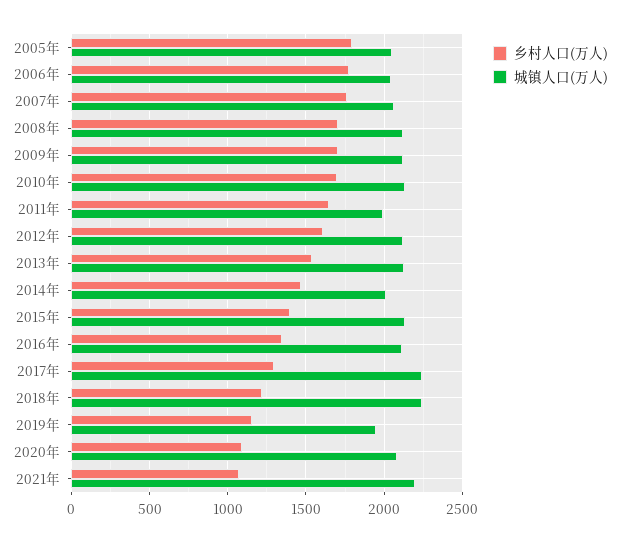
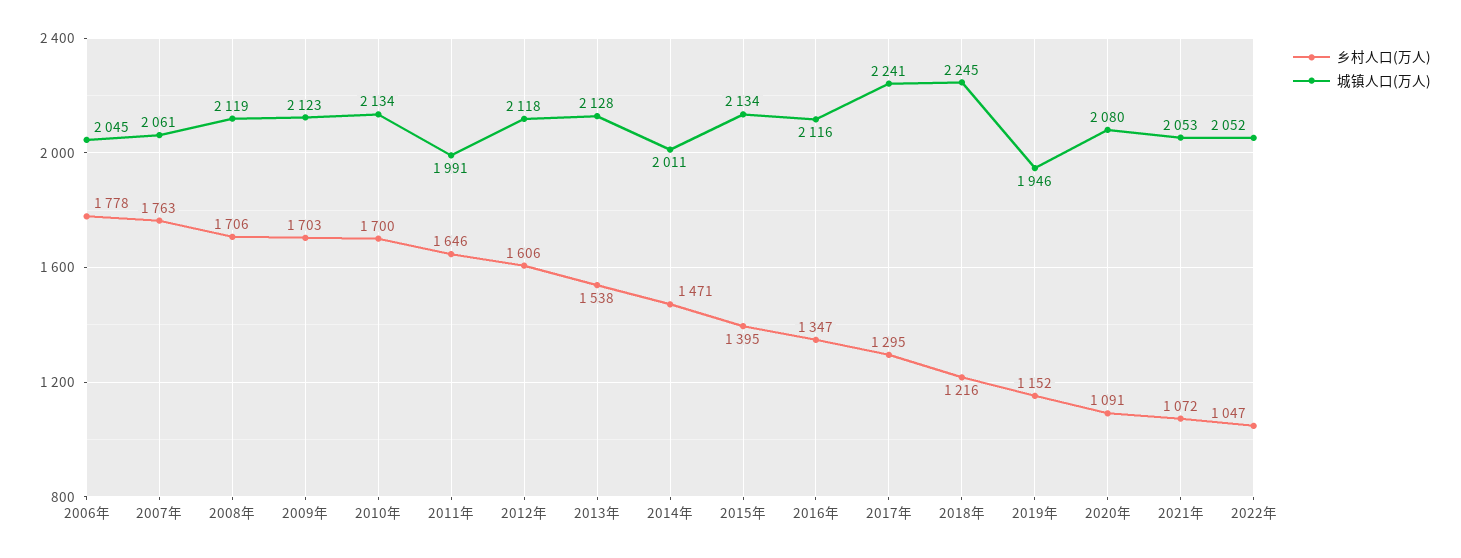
乡村人口(万人), 2005年: 1800 -> none
城镇人口(万人), 2005年: 2050 -> none
城镇人口(万人), 2021年: 2200 -> 2053
乡村人口(万人), 2022年: none -> 1047
城镇人口(万人), 2022年: none -> 2052

